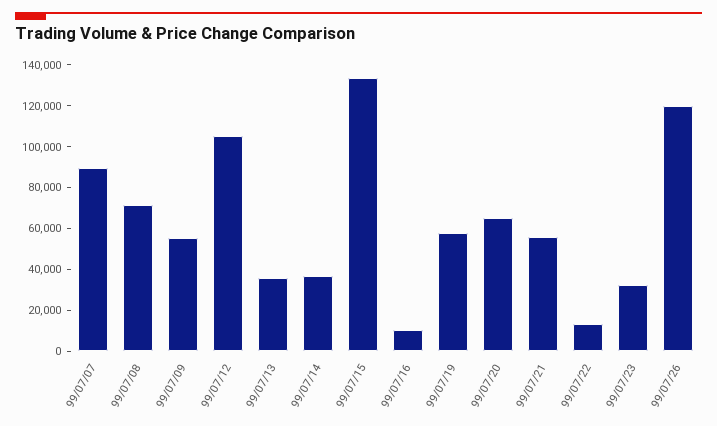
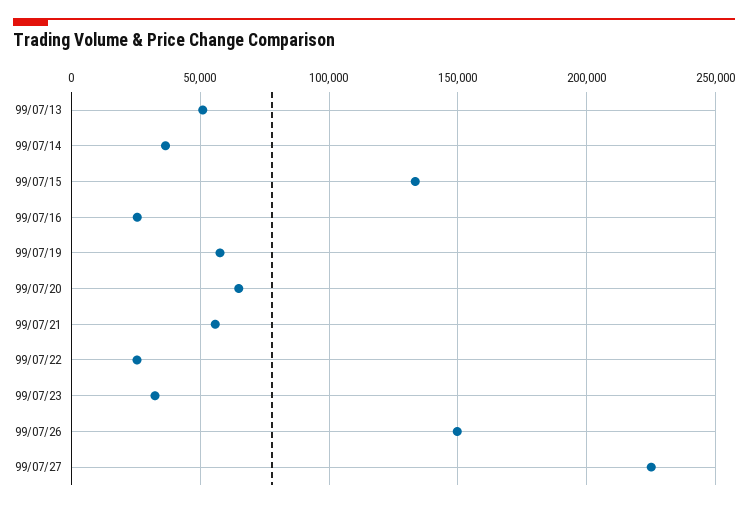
99/07/07: 90000 -> none
99/07/08: 70000 -> none
99/07/09: 55000 -> none
99/07/12: 105000 -> none
99/07/13: 35000 -> 50000
99/07/16: 10000 -> 25000
99/07/22: 15000 -> 25000
99/07/26: 120000 -> 150000
99/07/27: none -> 225000

